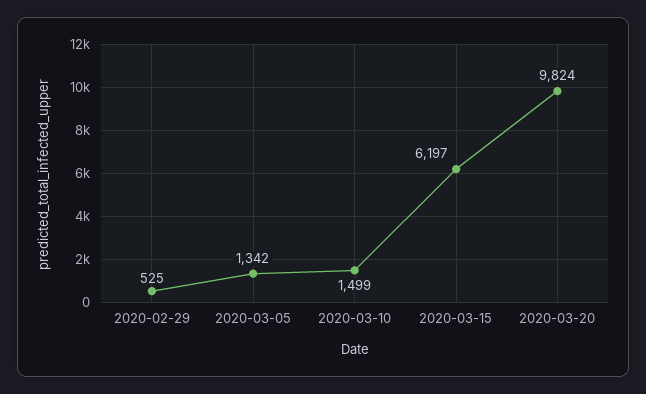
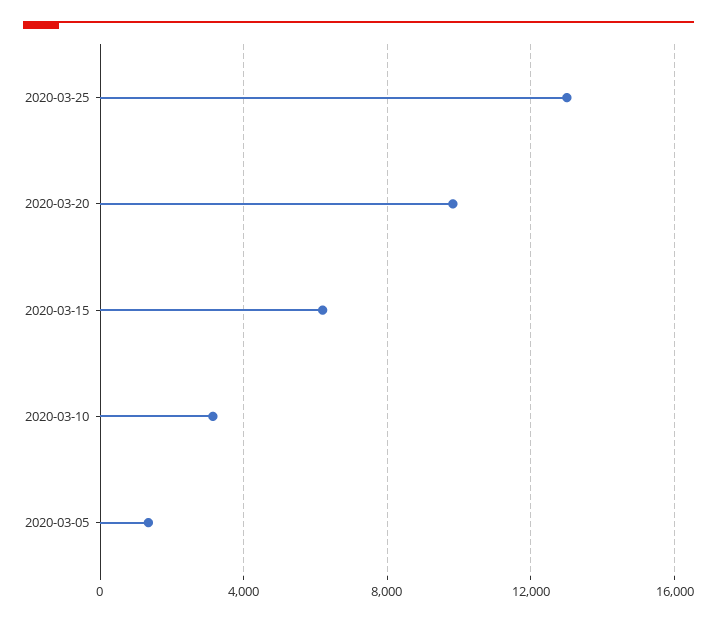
2020-02-29: 525 -> none
2020-03-10: 1499 -> 3000
2020-03-25: none -> 13000

